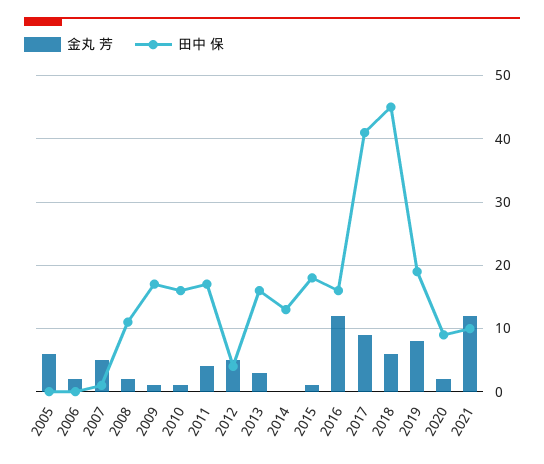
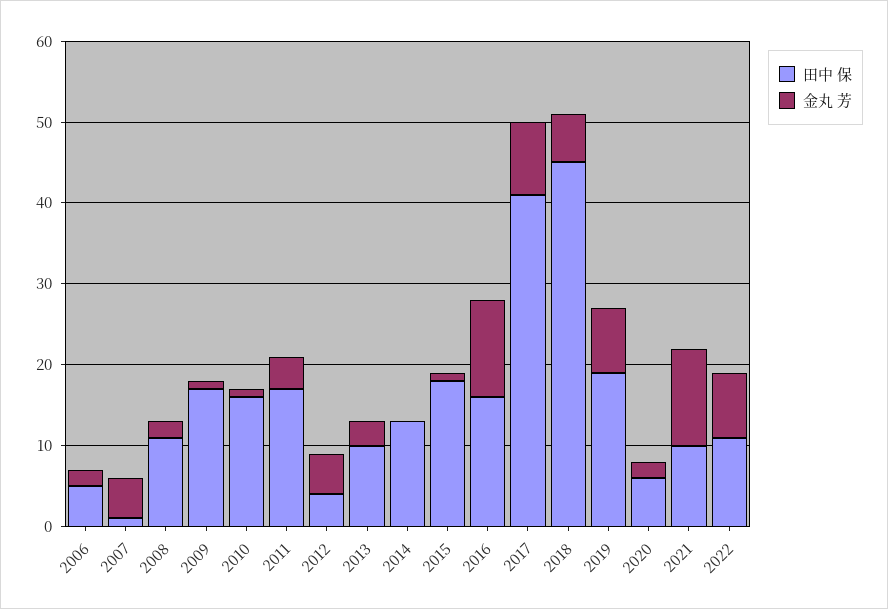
金丸 芳, 2005: 6 -> none
田中 保, 2005: 0 -> none
田中 保, 2006: 0 -> 5
田中 保, 2013: 16 -> 10
田中 保, 2020: 9 -> 6
田中 保, 2022: none -> 11
金丸 芳, 2022: none -> 8

